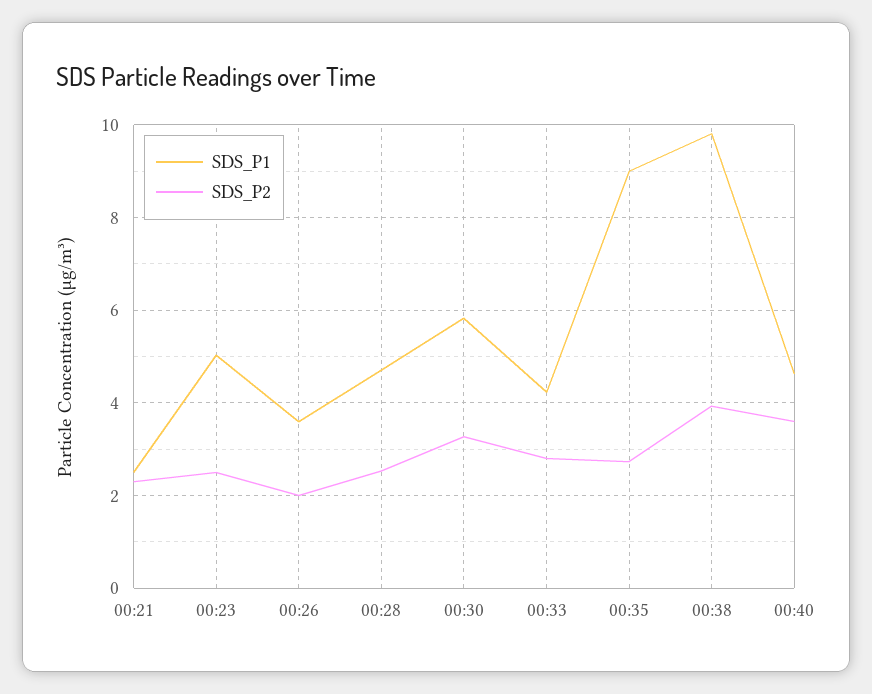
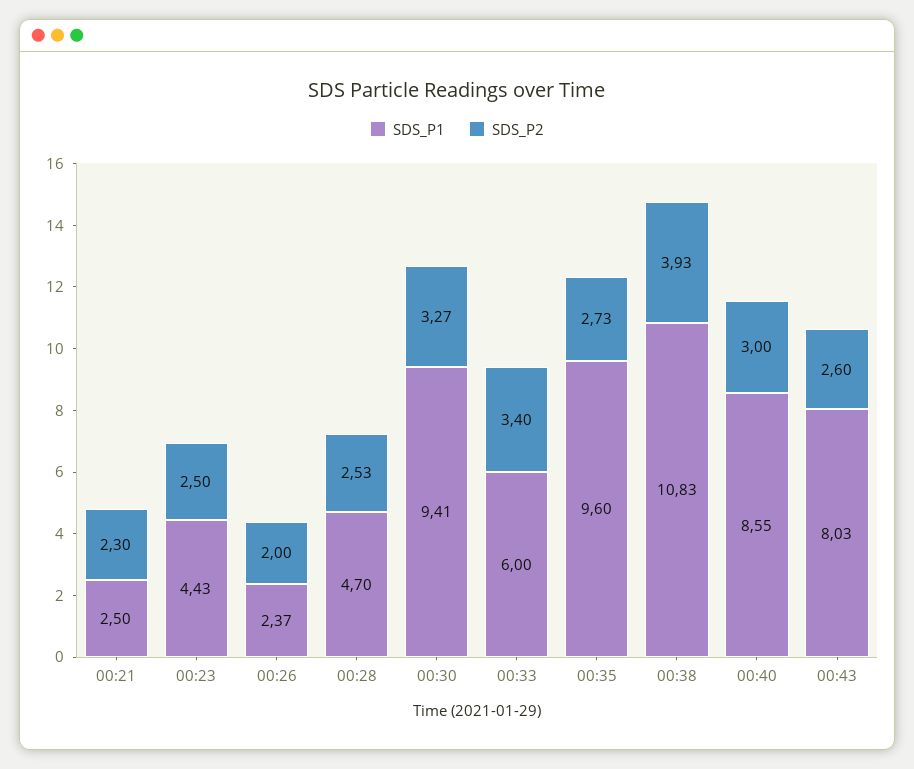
SDS_P1, 00:23: 5 -> 4.43
SDS_P1, 00:26: 3.6 -> 2.37
SDS_P1, 00:30: 5.8 -> 9.41
SDS_P1, 00:33: 4.2 -> 6
SDS_P2, 00:33: 2.8 -> 3.4
SDS_P1, 00:35: 9 -> 9.6
SDS_P1, 00:38: 9.8 -> 10.83
SDS_P1, 00:40: 4.6 -> 8.55
SDS_P2, 00:40: 3.6 -> 3
SDS_P1, 00:43: none -> 8.03
SDS_P2, 00:43: none -> 2.6

